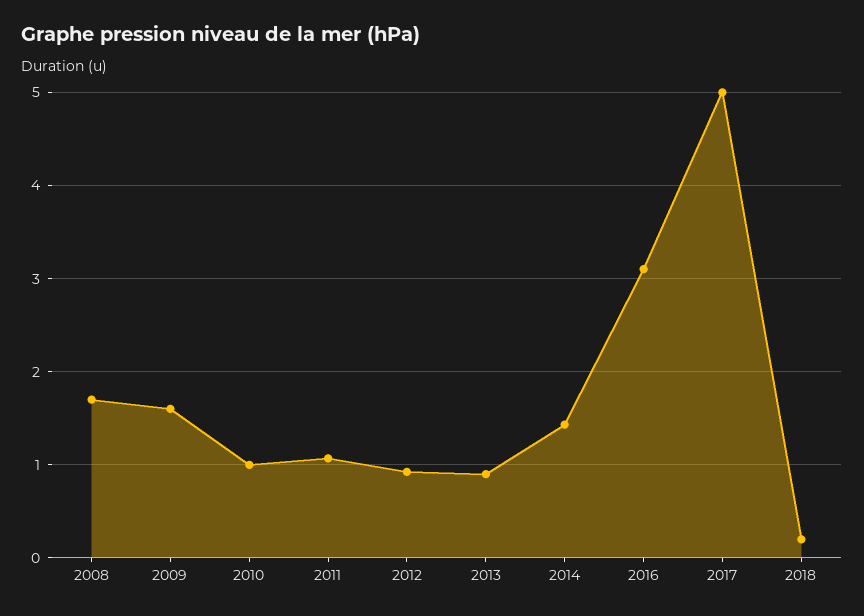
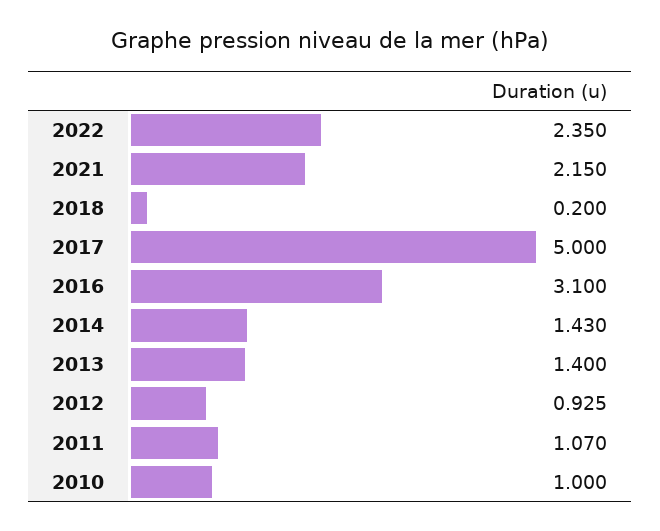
2008: 1.7 -> none
2009: 1.6 -> none
2013: 0.9 -> 1.4
2022: none -> 2.35
2021: none -> 2.15

